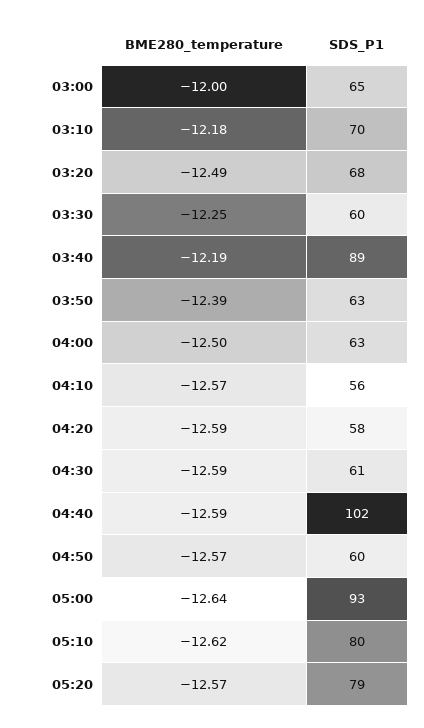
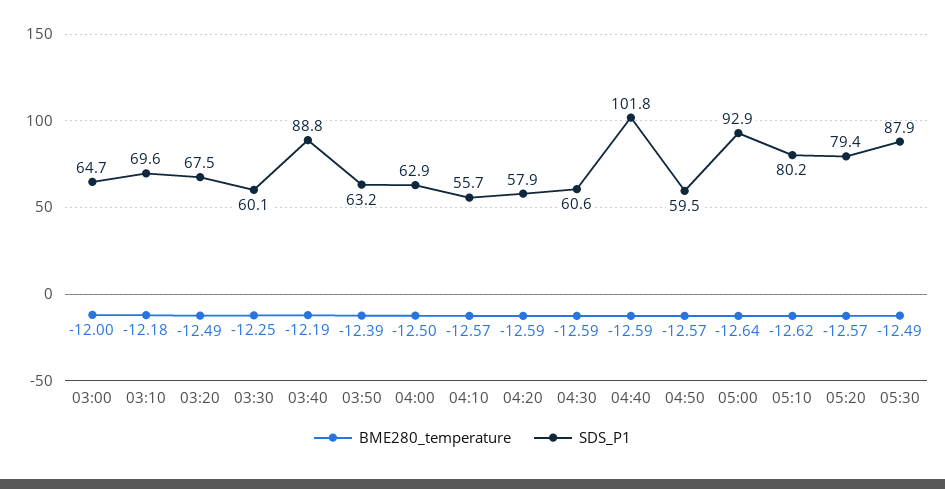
BME280_temperature, 05:30: none -> -12.49
SDS_P1, 05:30: none -> 87.9

